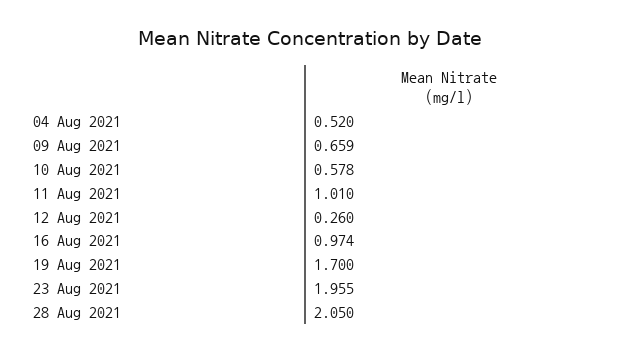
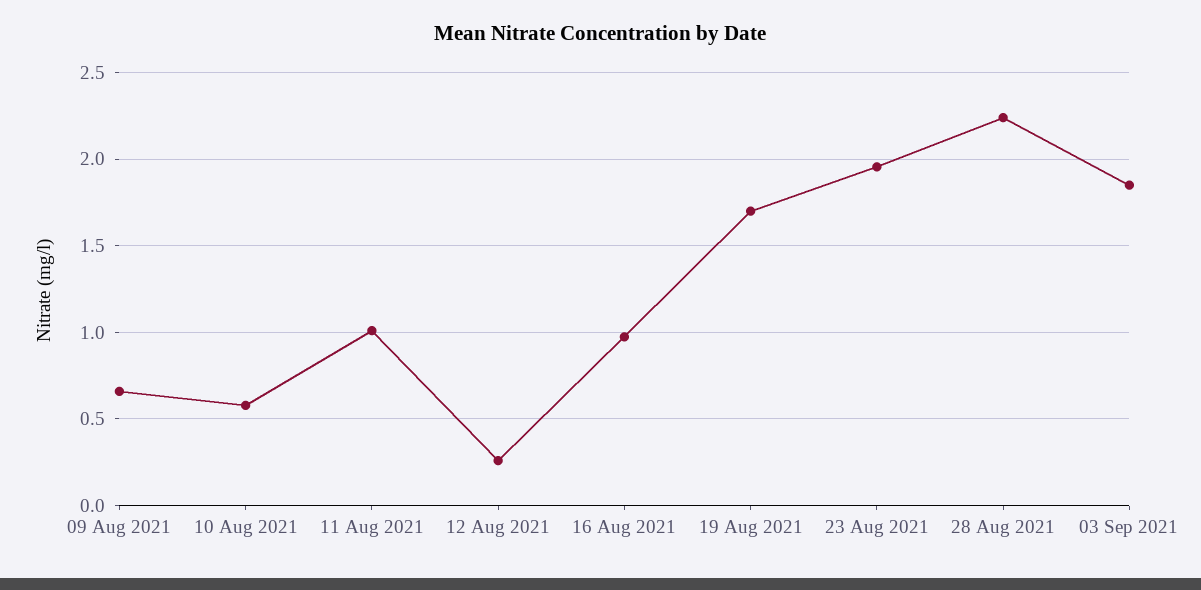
04 Aug 2021: 0.52 -> none
28 Aug 2021: 2.05 -> 2.25
03 Sep 2021: none -> 1.85

